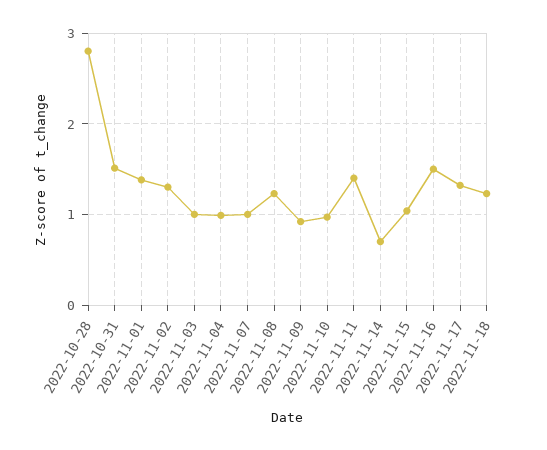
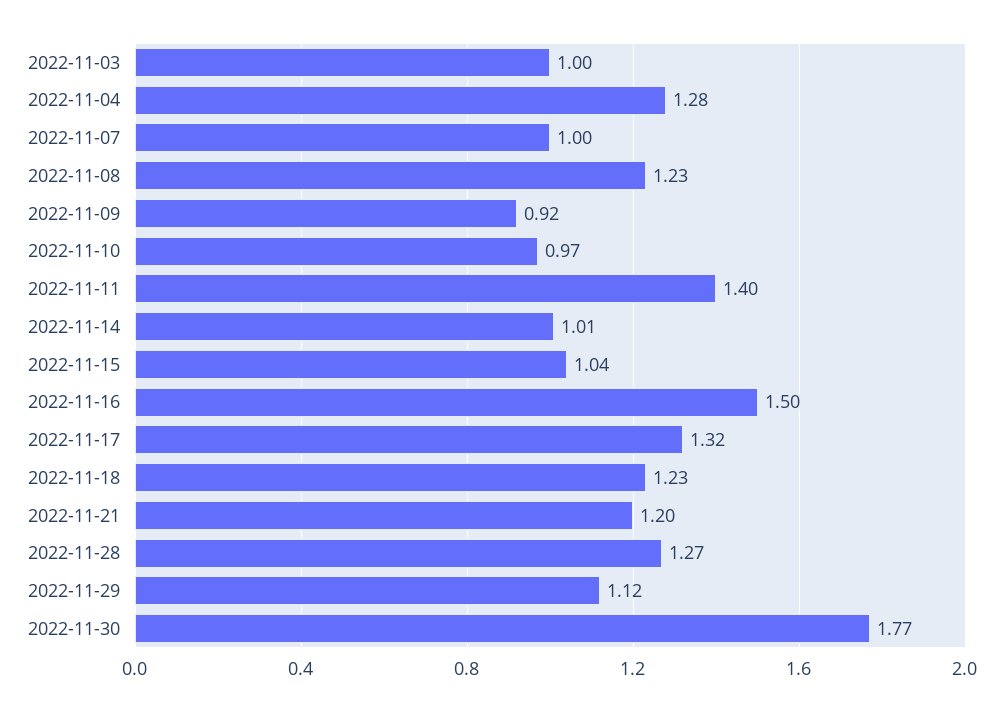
2022-10-28: 2.8 -> none
2022-10-31: 1.5 -> none
2022-11-01: 1.4 -> none
2022-11-02: 1.3 -> none
2022-11-04: 1 -> 1.28
2022-11-14: 0.7 -> 1.01
2022-11-21: none -> 1.2
2022-11-28: none -> 1.27
2022-11-29: none -> 1.12
2022-11-30: none -> 1.77

